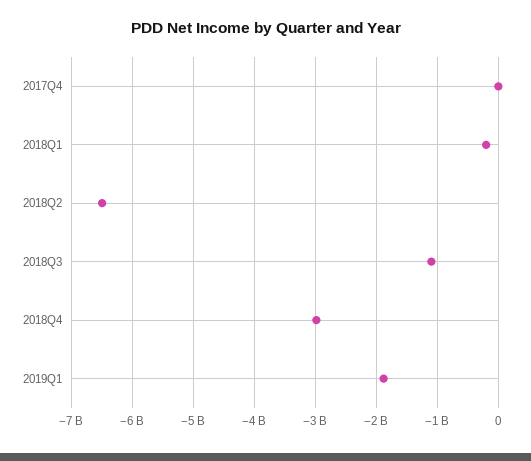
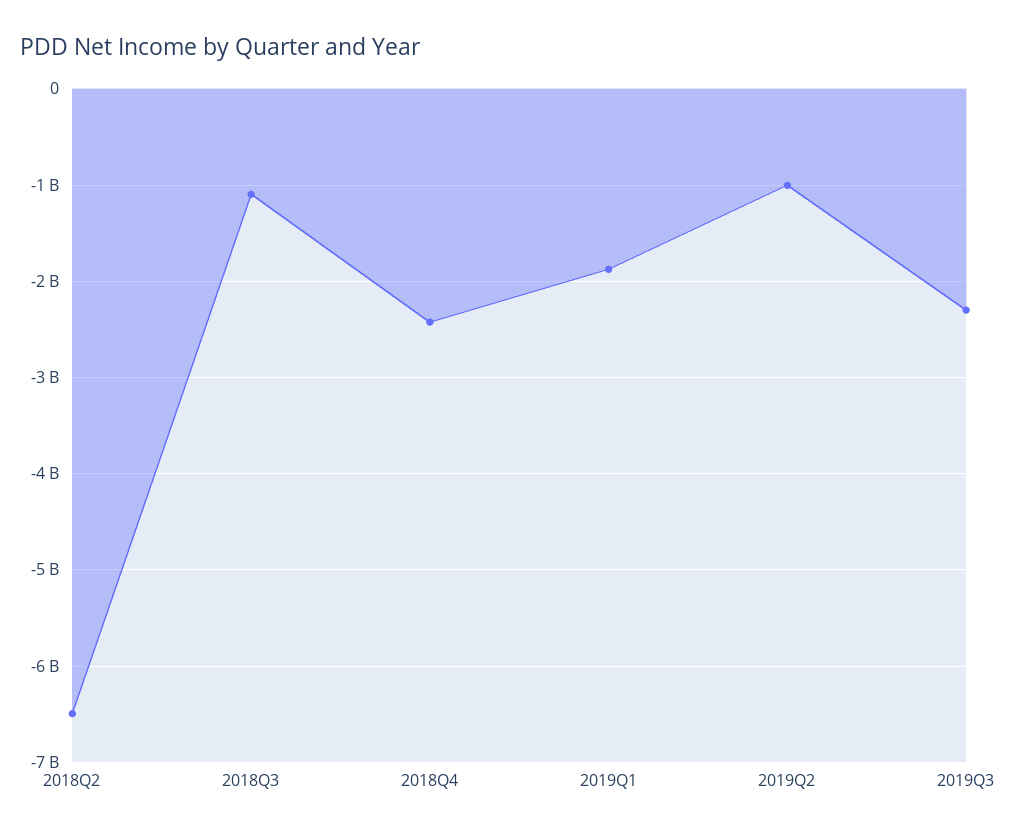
2017Q4: 0 -> none
2018Q1: -200000000 -> none
2018Q4: -3000000000 -> -2400000000
2019Q2: none -> -1000000000
2019Q3: none -> -2300000000

